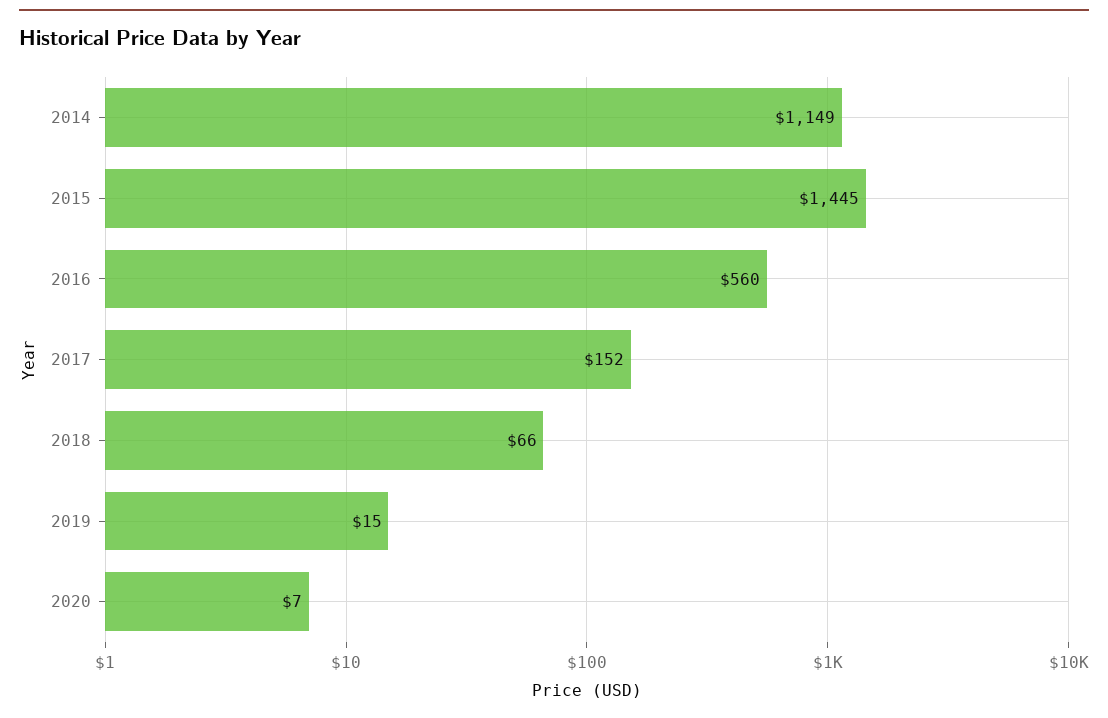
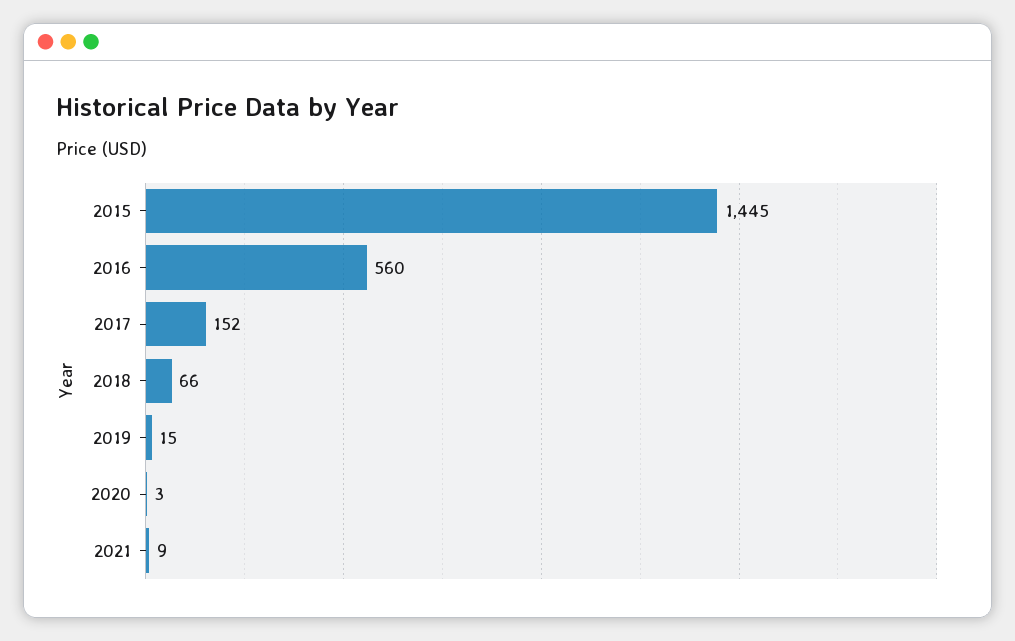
2014: 1149 -> none
2020: 7 -> 3
2021: none -> 9

